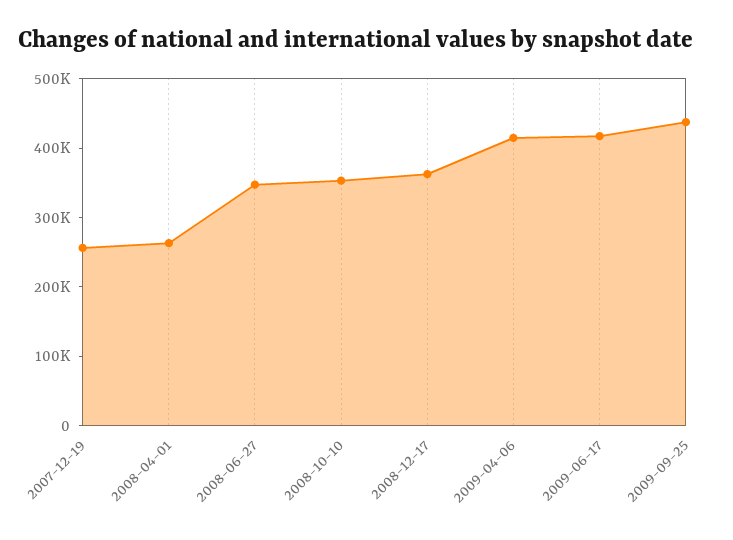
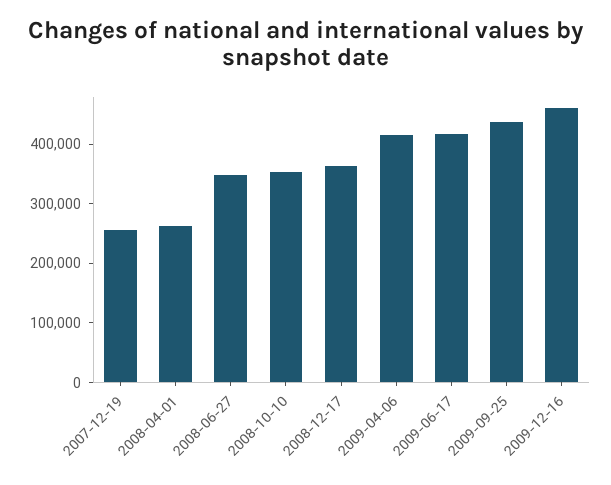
2009-12-16: none -> 460000

